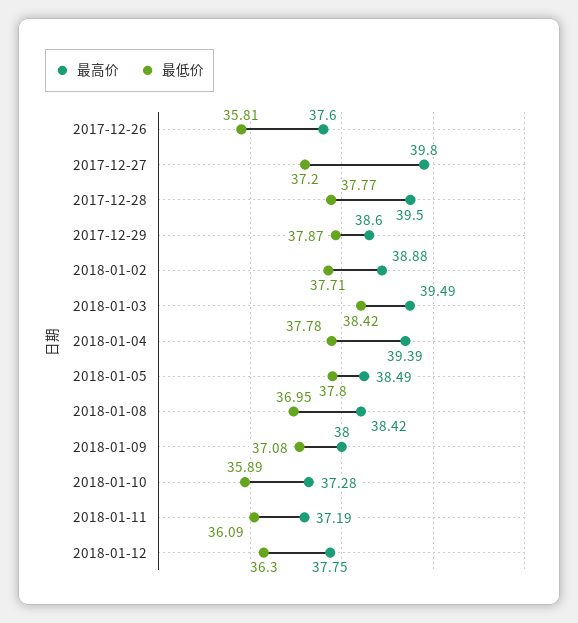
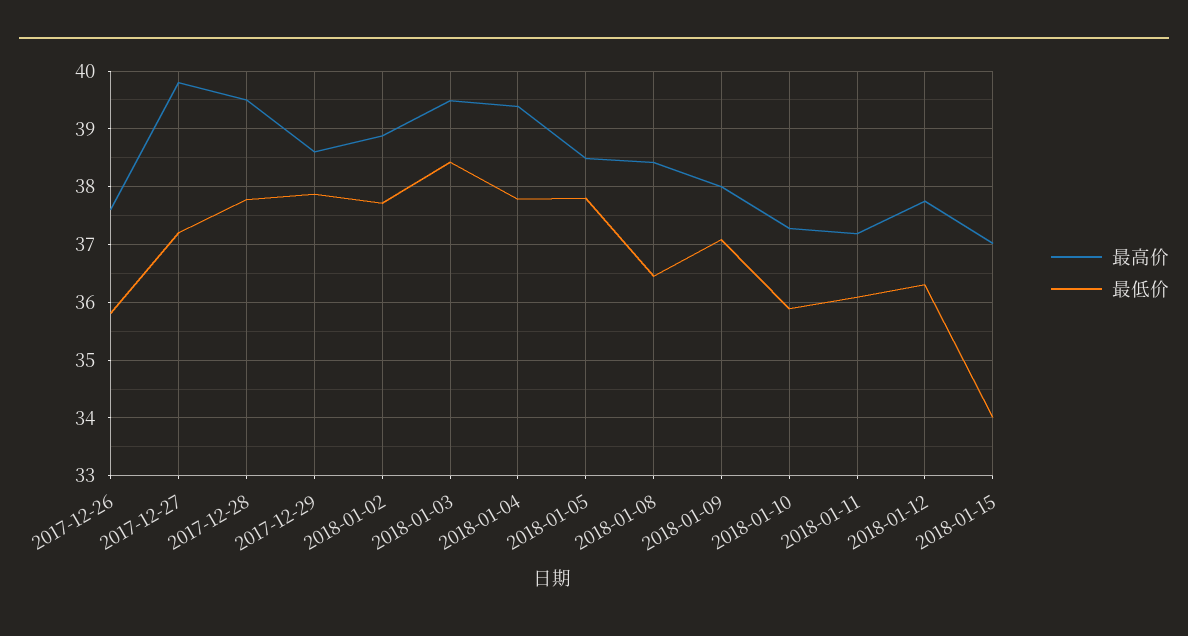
最低价, 2018-01-08: 36.95 -> 36.4
最高价, 2018-01-15: none -> 37
最低价, 2018-01-15: none -> 34

